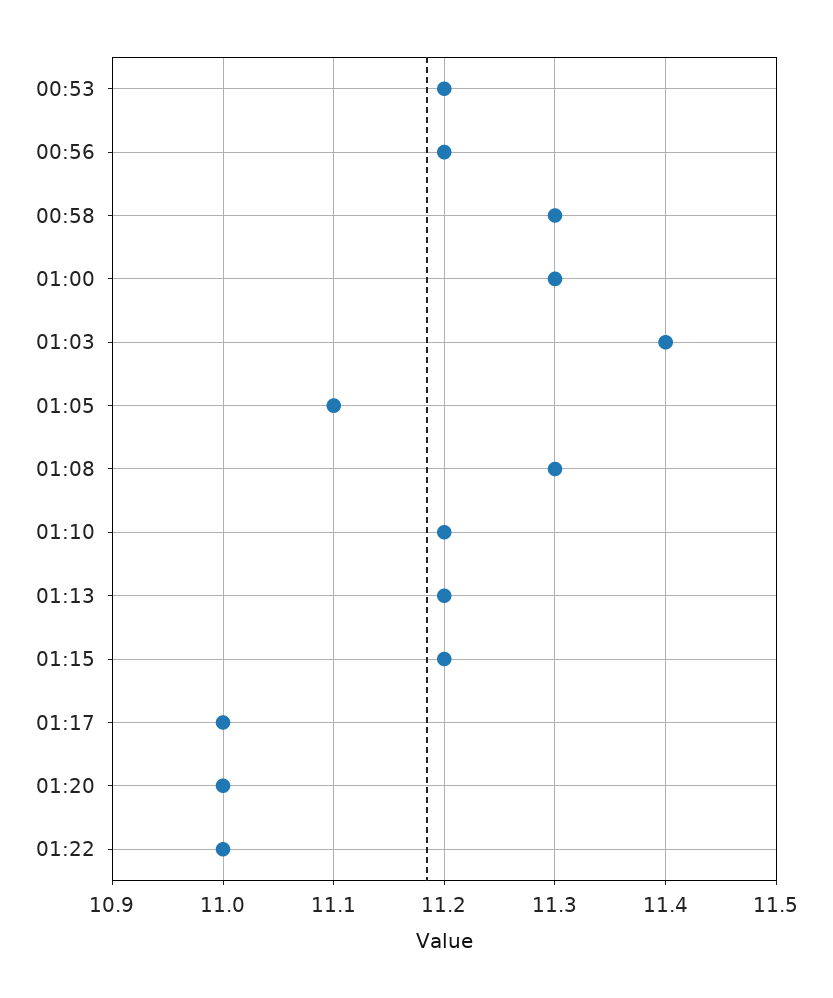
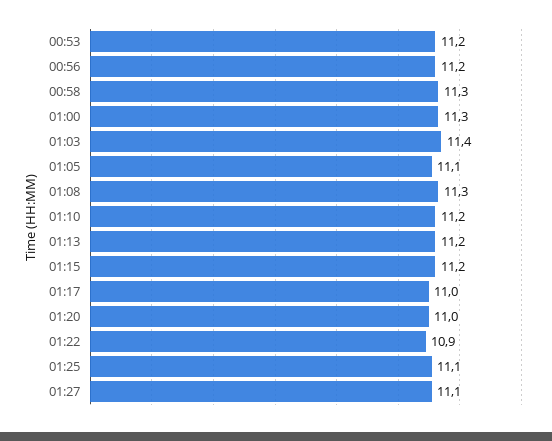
01:22: 11 -> 10.9
01:25: none -> 11.1
01:27: none -> 11.1

